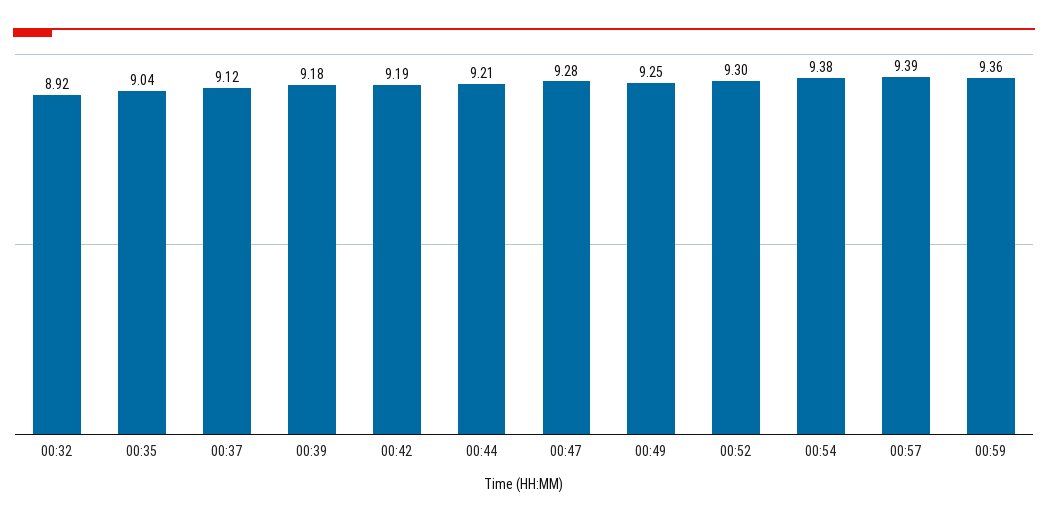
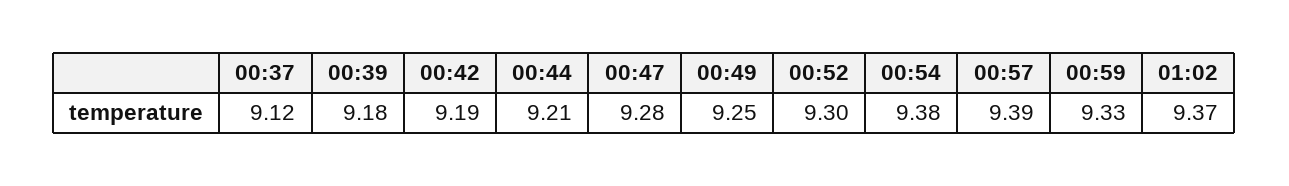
00:32: 8.92 -> none
00:35: 9.04 -> none
00:59: 9.36 -> 9.33
01:02: none -> 9.37

